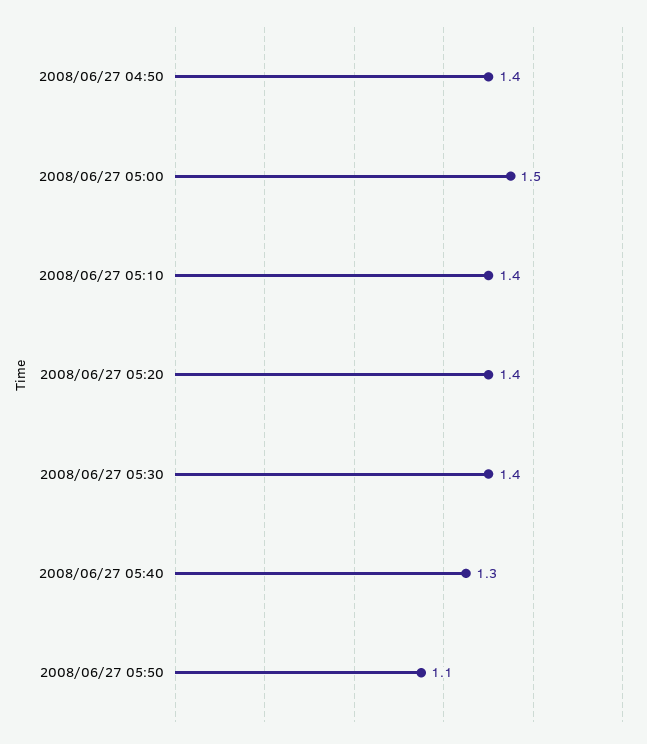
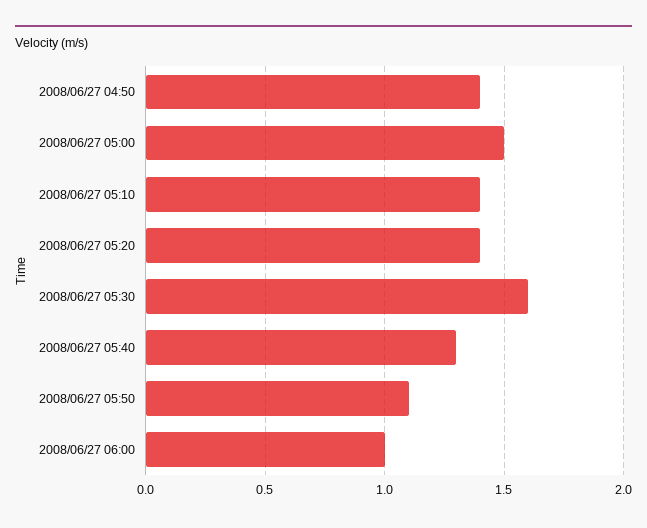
2008/06/27 05:30: 1.4 -> 1.6
2008/06/27 06:00: none -> 1

